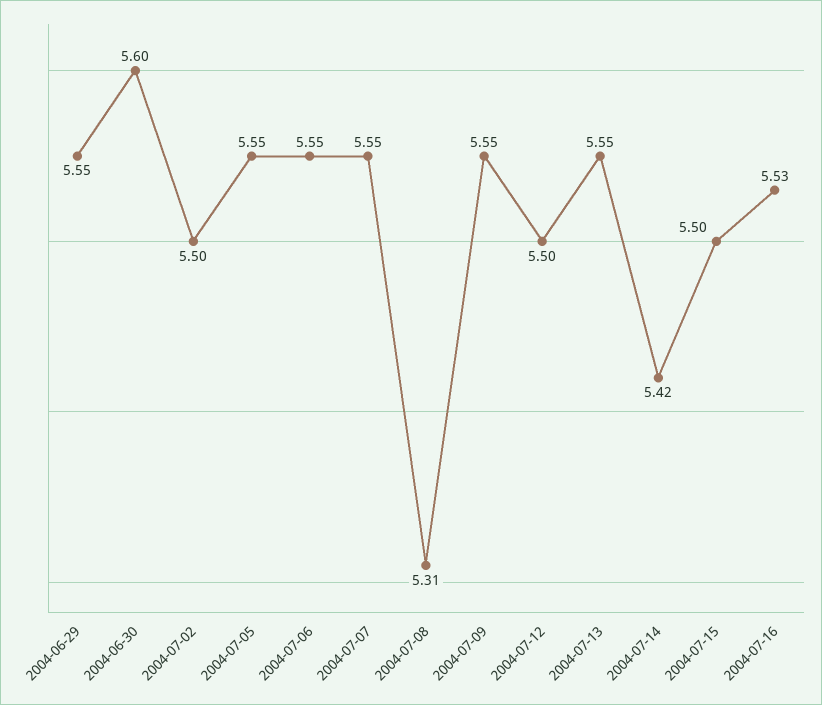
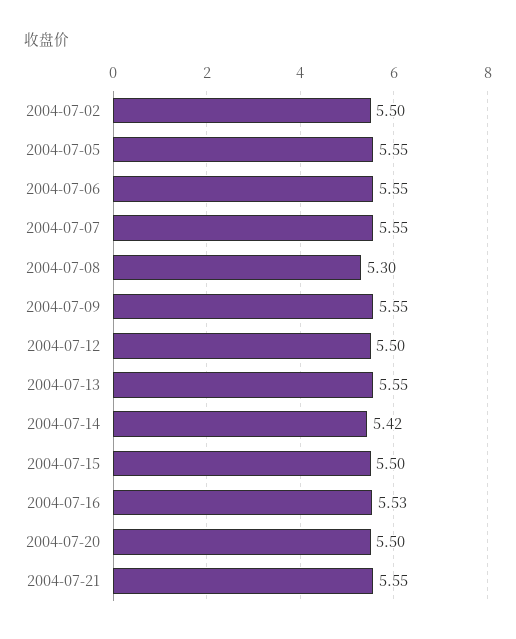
2004-06-29: 5.55 -> none
2004-06-30: 5.6 -> none
2004-07-08: 5.31 -> 5.3
2004-07-20: none -> 5.5
2004-07-21: none -> 5.55

